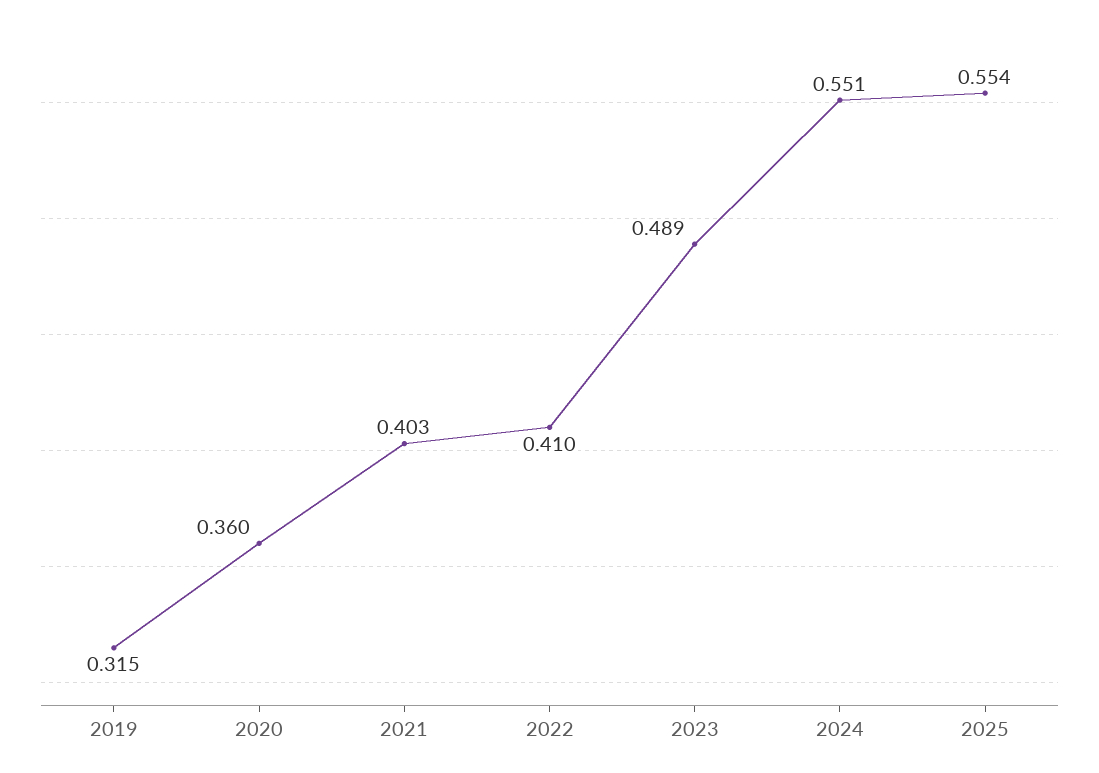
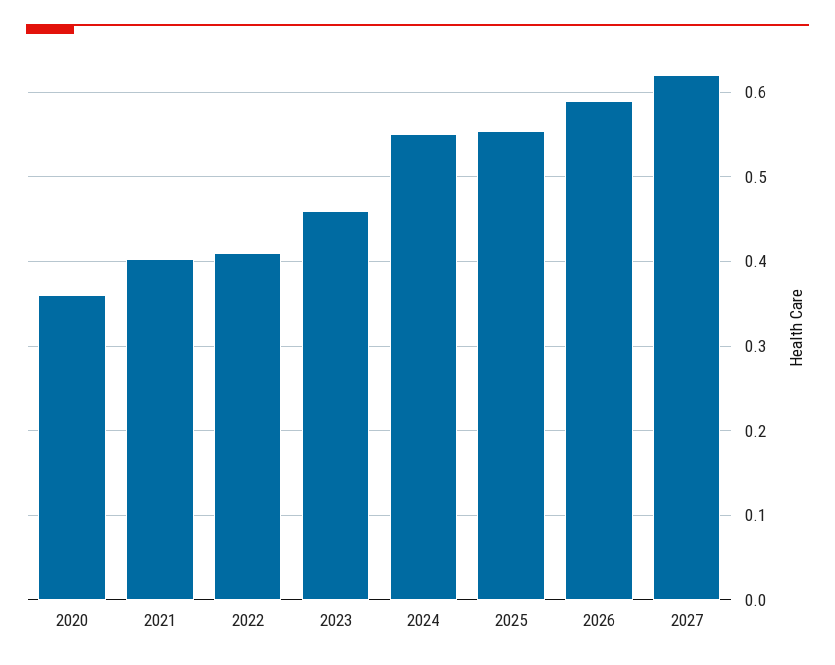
2019: 0.315 -> none
2023: 0.489 -> 0.46
2026: none -> 0.59
2027: none -> 0.62

